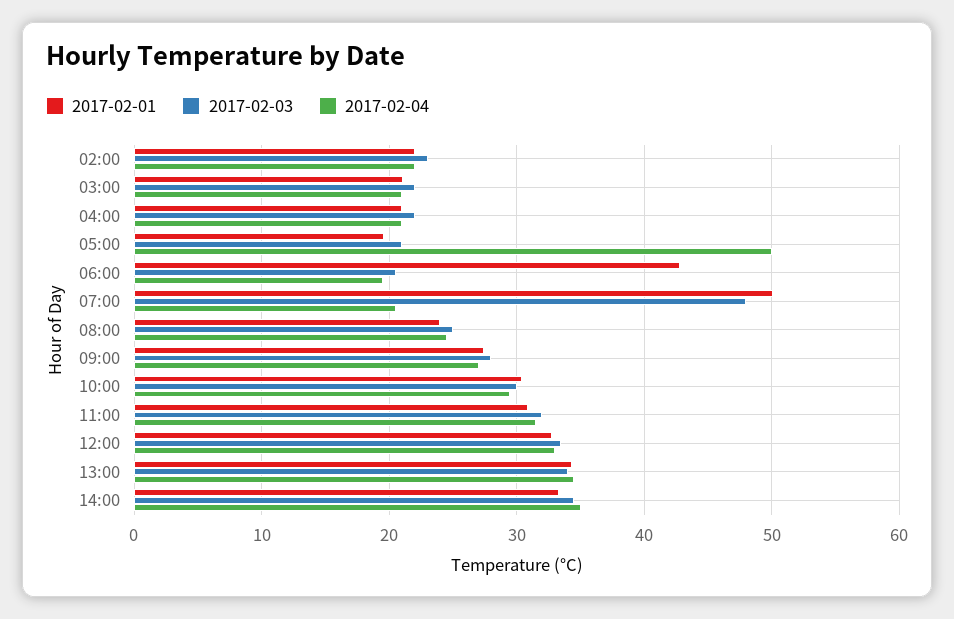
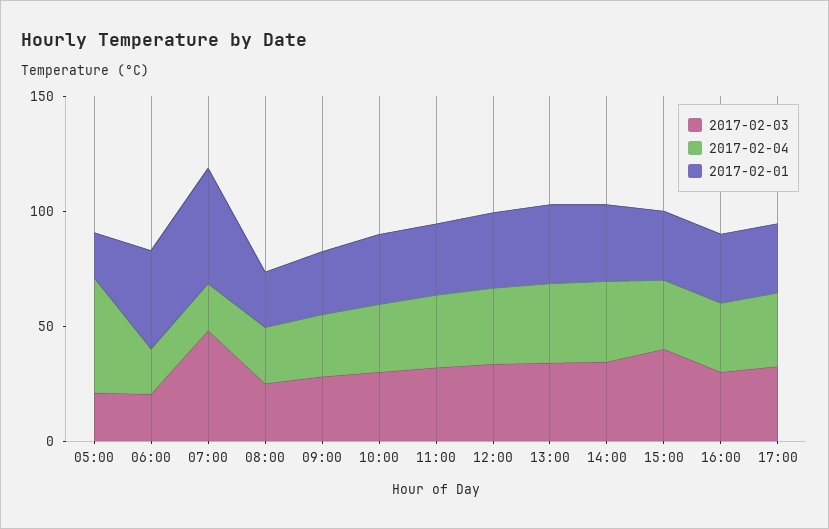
2017-02-01, 02:00: 22 -> none
2017-02-03, 02:00: 23 -> none
2017-02-04, 02:00: 22 -> none
2017-02-01, 03:00: 21 -> none
2017-02-03, 03:00: 22 -> none
2017-02-04, 03:00: 21 -> none
2017-02-01, 04:00: 21 -> none
2017-02-03, 04:00: 22 -> none
2017-02-04, 04:00: 21 -> none
2017-02-03, 15:00: none -> 40
2017-02-04, 15:00: none -> 30
2017-02-01, 15:00: none -> 30
2017-02-03, 16:00: none -> 30
2017-02-04, 16:00: none -> 30
2017-02-01, 16:00: none -> 30
2017-02-03, 17:00: none -> 30
2017-02-04, 17:00: none -> 30
2017-02-01, 17:00: none -> 30

